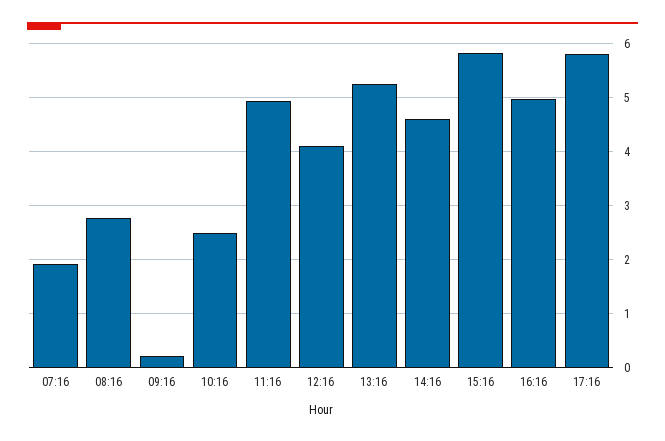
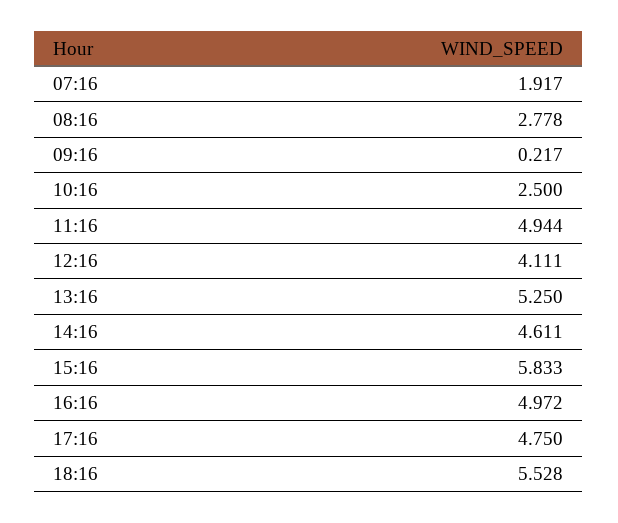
17:16: 5.8 -> 4.75
18:16: none -> 5.528

